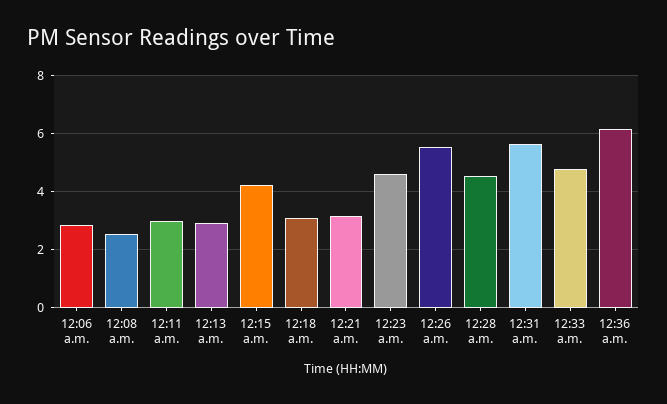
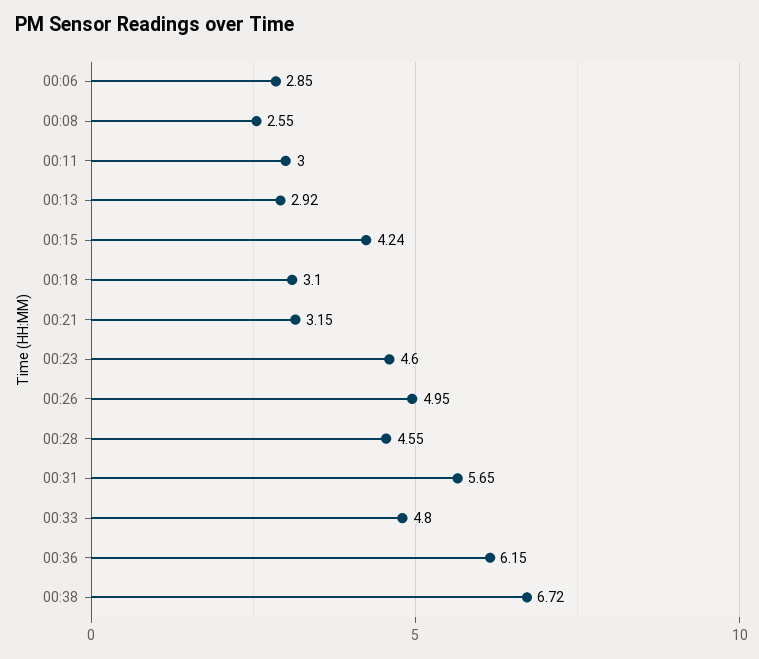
12:26 a.m.: 5.5 -> 4.95
00:38: none -> 6.72

